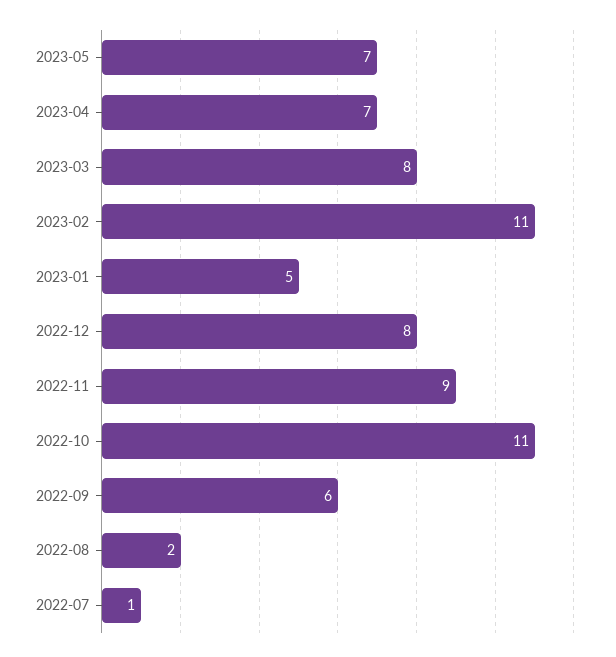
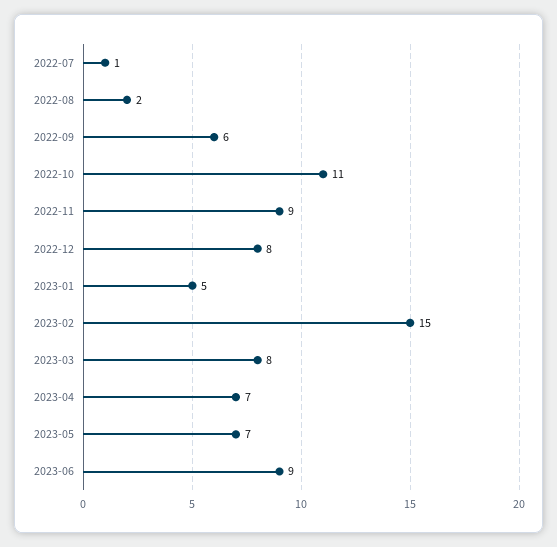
2023-02: 11 -> 15
2023-06: none -> 9

